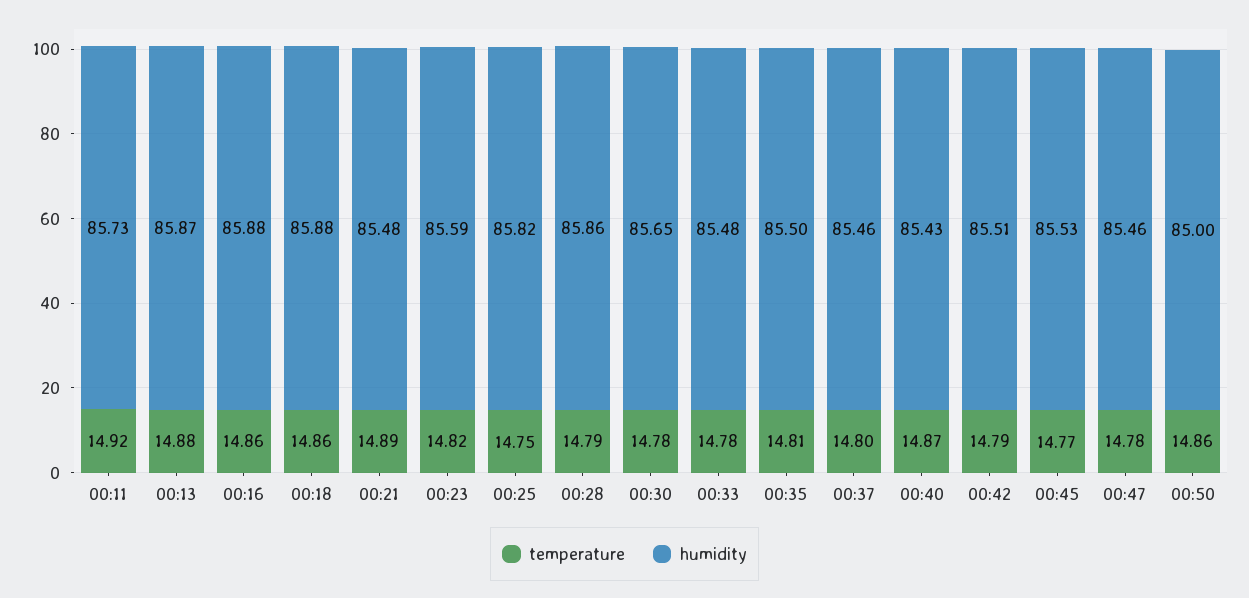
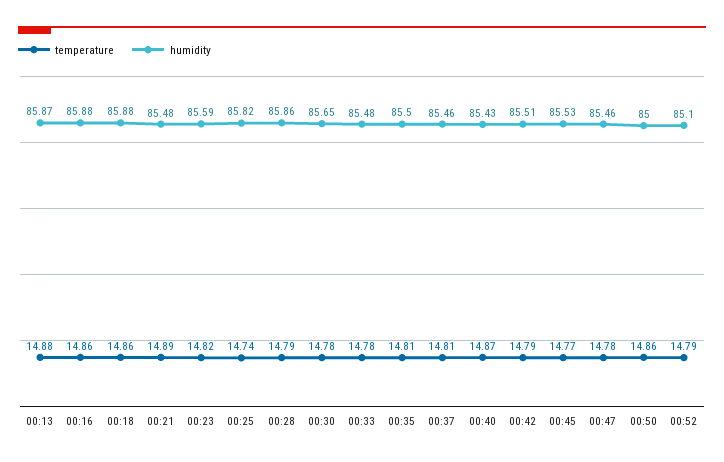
temperature, 00:11: 14.92 -> none
humidity, 00:11: 85.73 -> none
temperature, 00:25: 14.75 -> 14.74
temperature, 00:37: 14.8 -> 14.81
temperature, 00:52: none -> 14.79
humidity, 00:52: none -> 85.1

